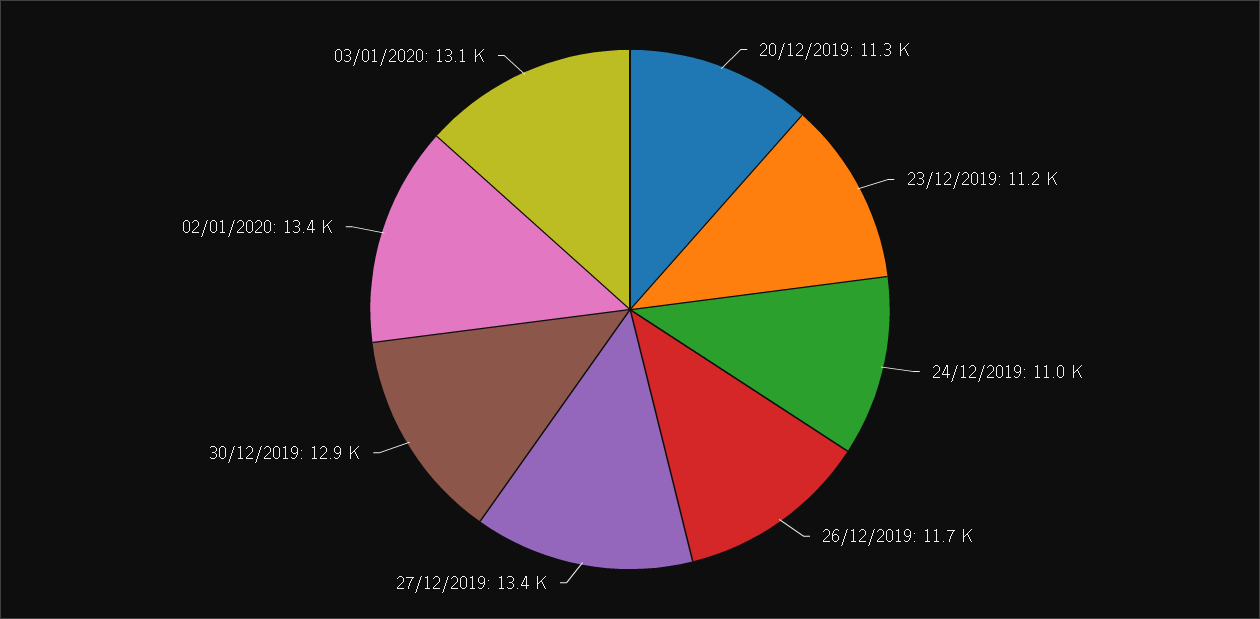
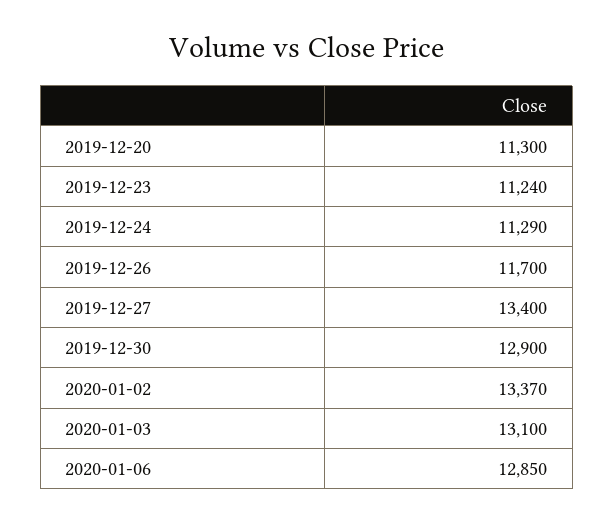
24/12/2019: 11000 -> 11290
2020-01-06: none -> 12850

